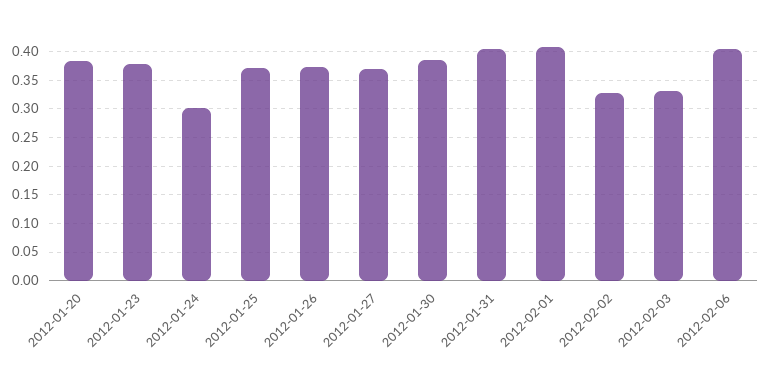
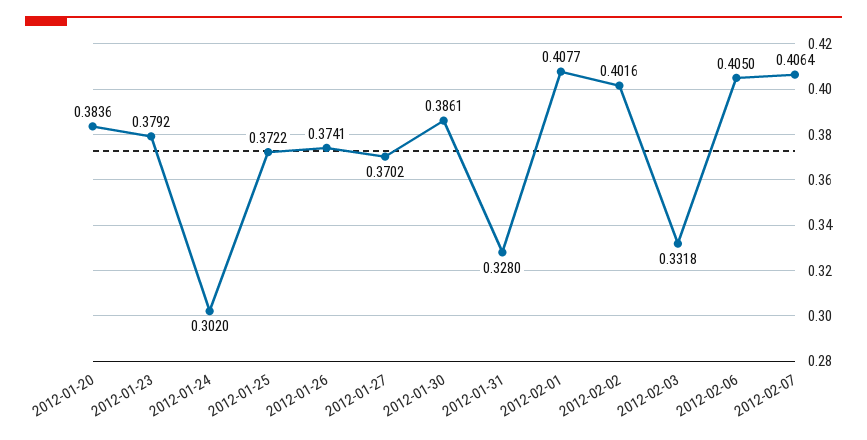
2012-01-31: 0.4 -> 0.328
2012-02-02: 0.325 -> 0.4016
2012-02-07: none -> 0.4064

